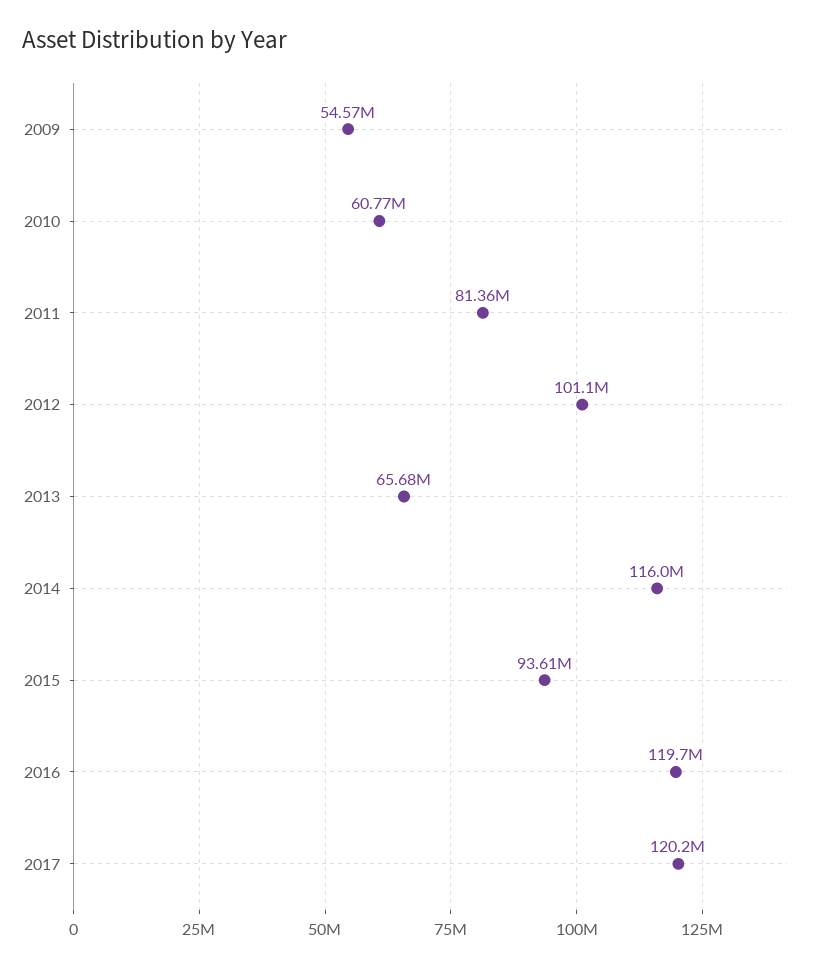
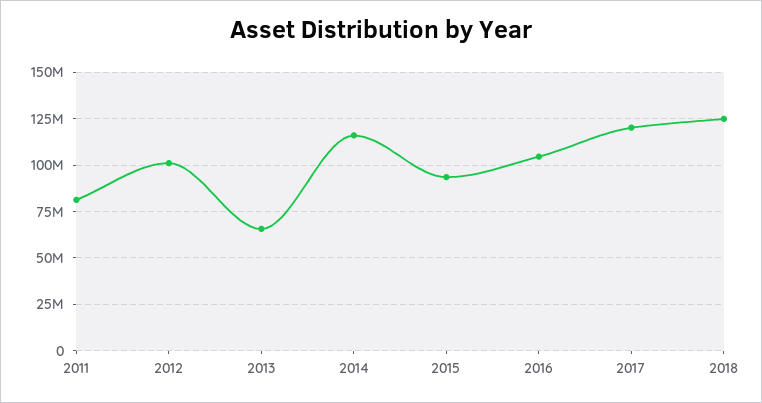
2009: 54570000 -> none
2010: 60770000 -> none
2016: 119700000 -> 105000000
2018: none -> 125000000

